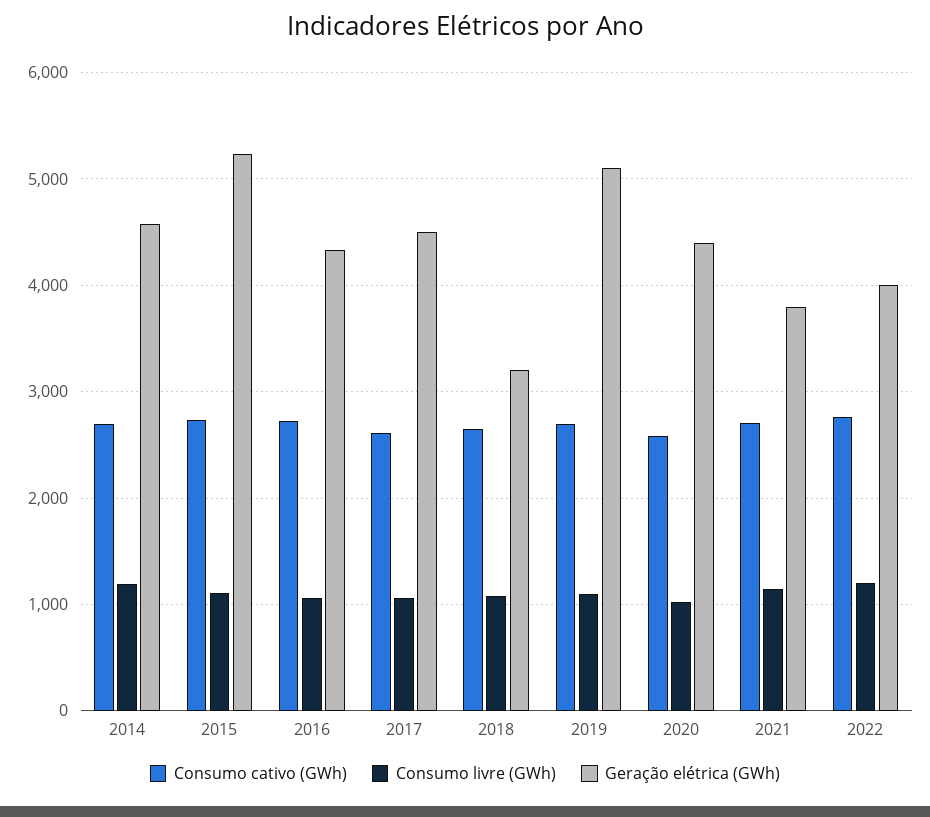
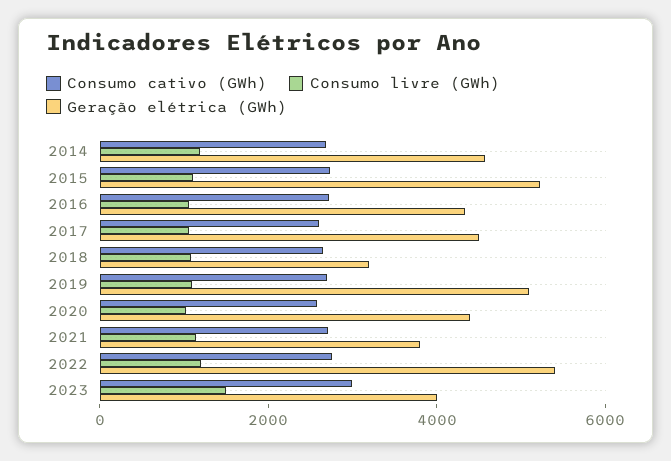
Geração elétrica (GWh), 2022: 4000 -> 5500
Consumo cativo (GWh), 2023: none -> 3000
Consumo livre (GWh), 2023: none -> 1500
Geração elétrica (GWh), 2023: none -> 4000

